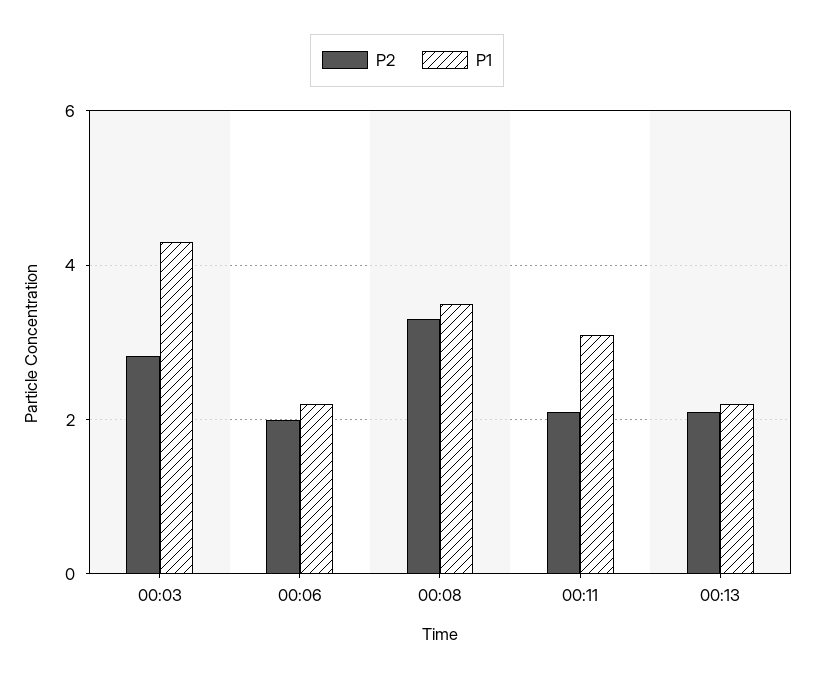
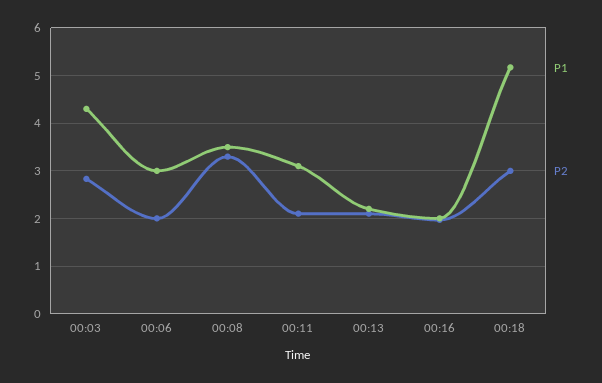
P1, 00:06: 2.2 -> 3
P1, 00:16: none -> 2
P2, 00:16: none -> 2
P1, 00:18: none -> 5.2
P2, 00:18: none -> 3

